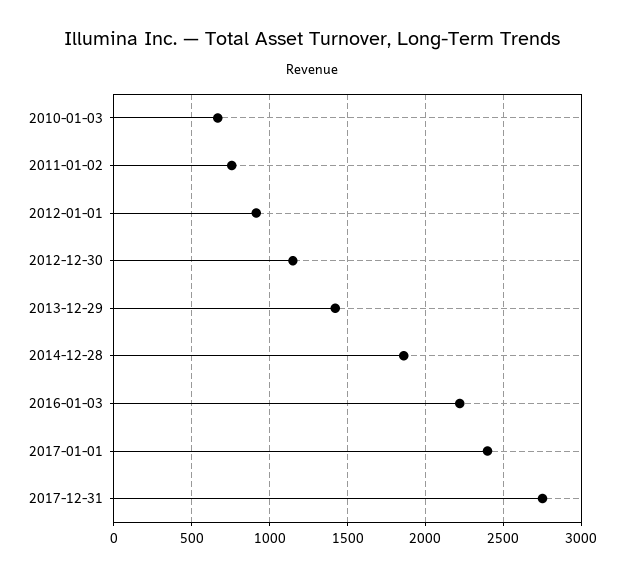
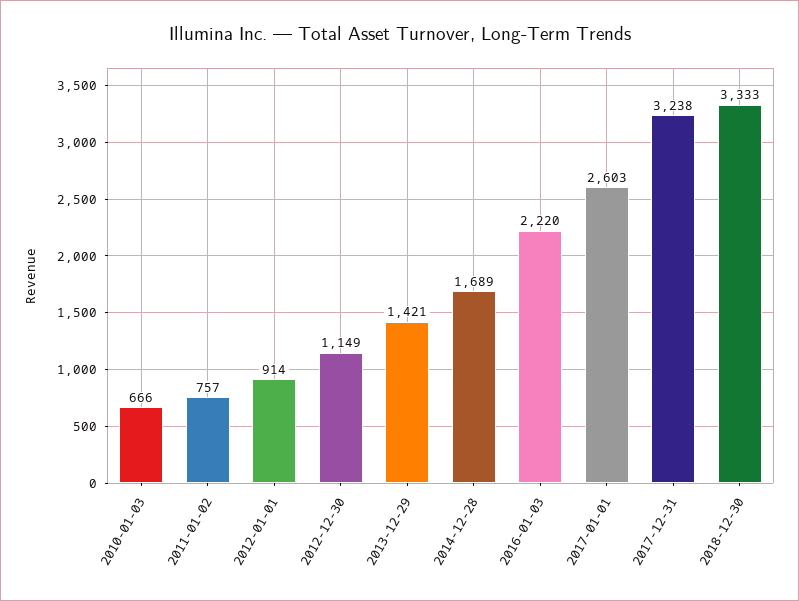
2014-12-28: 1850 -> 1689
2017-01-01: 2400 -> 2603
2017-12-31: 2750 -> 3238
2018-12-30: none -> 3333

